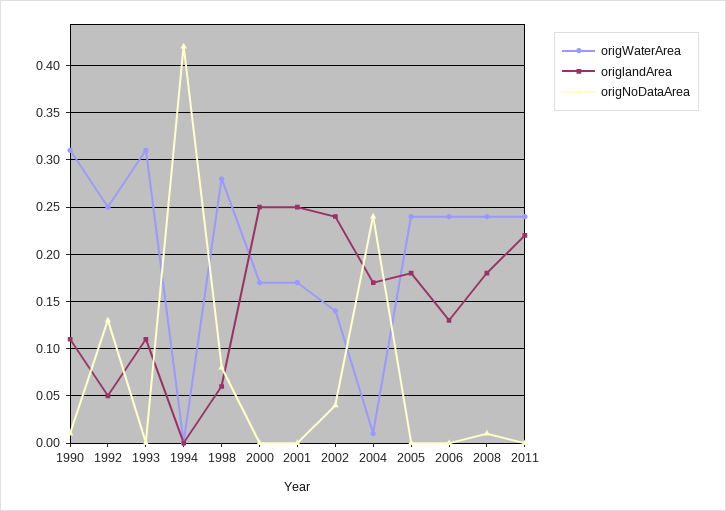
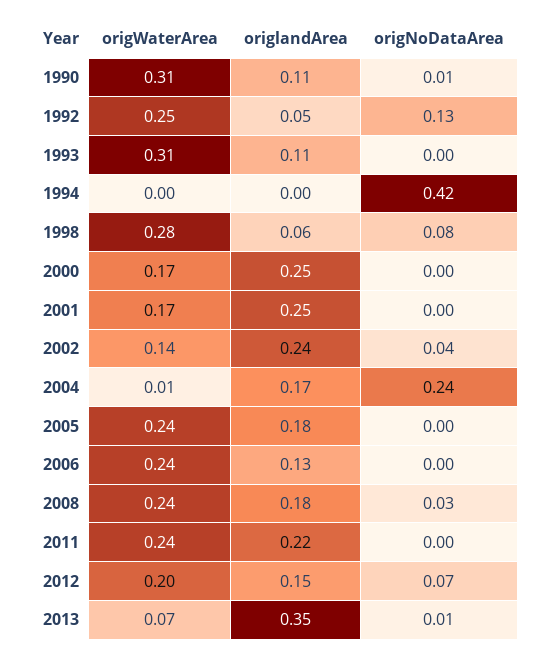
origNoDataArea, 2008: 0.01 -> 0.03
origWaterArea, 2012: none -> 0.2
origlandArea, 2012: none -> 0.15
origNoDataArea, 2012: none -> 0.07
origWaterArea, 2013: none -> 0.07
origlandArea, 2013: none -> 0.35
origNoDataArea, 2013: none -> 0.01

